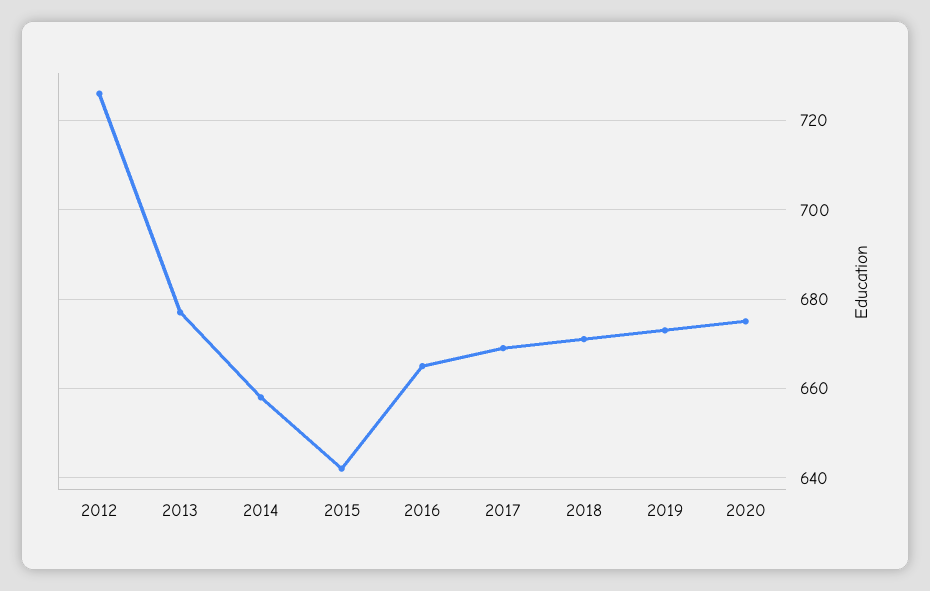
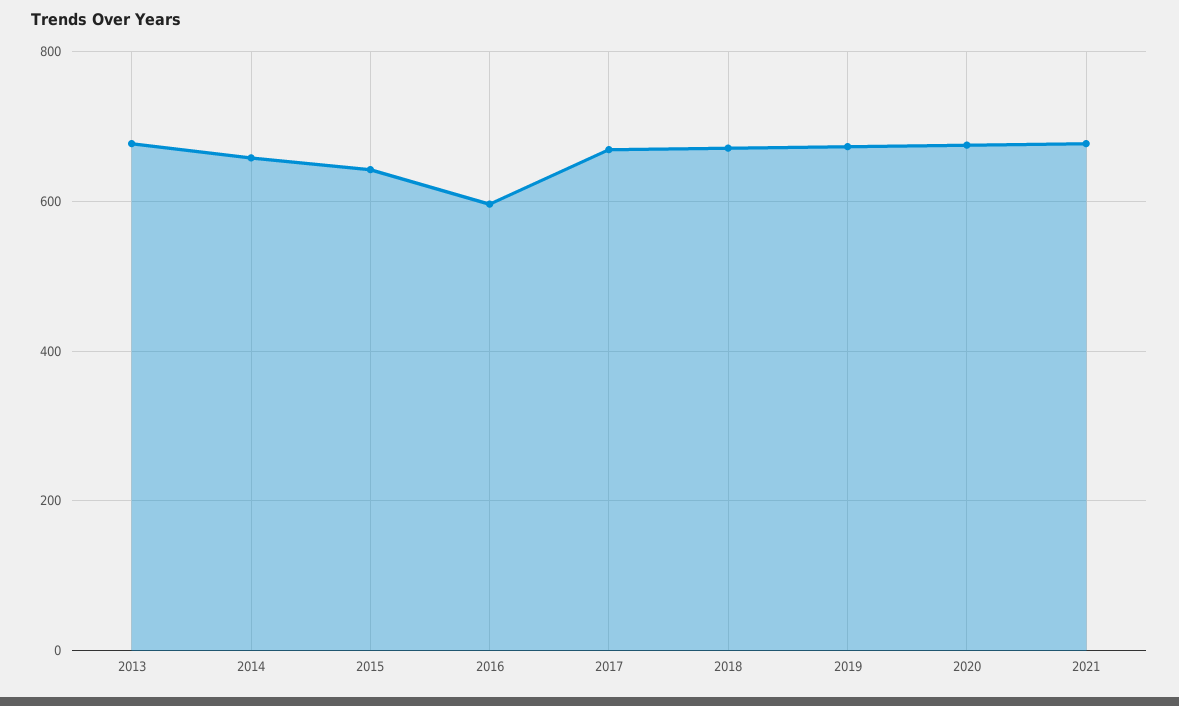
2012: 725 -> none
2016: 665 -> 600
2021: none -> 680

